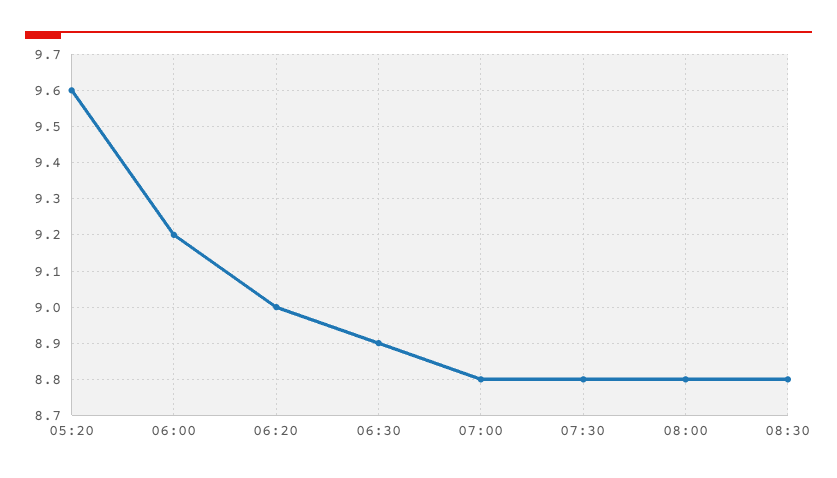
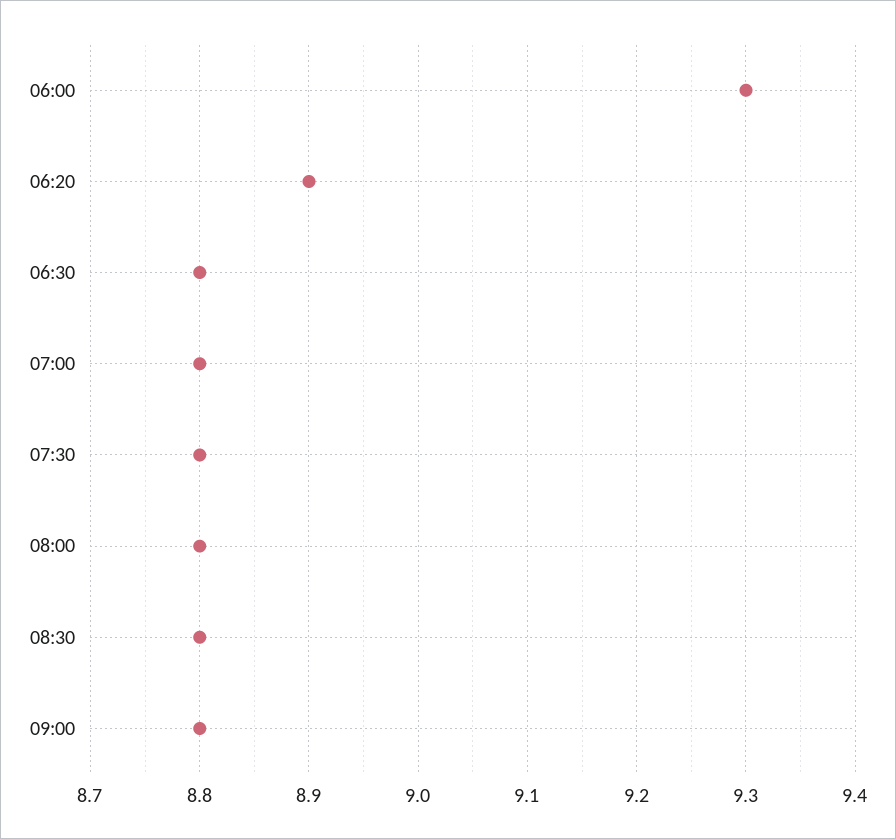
05:20: 9.6 -> none
06:00: 9.2 -> 9.3
06:20: 9 -> 8.9
06:30: 8.9 -> 8.8
09:00: none -> 8.8

